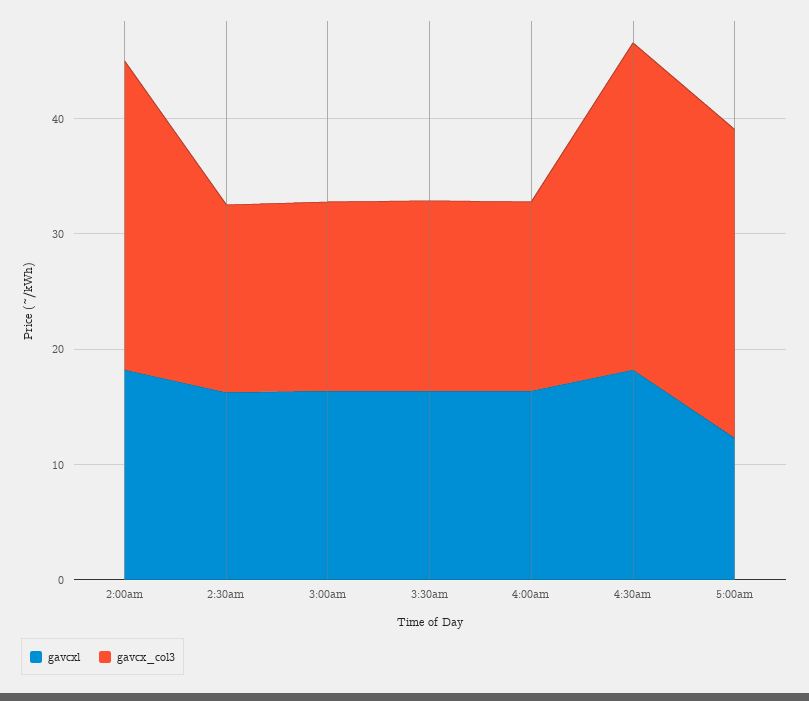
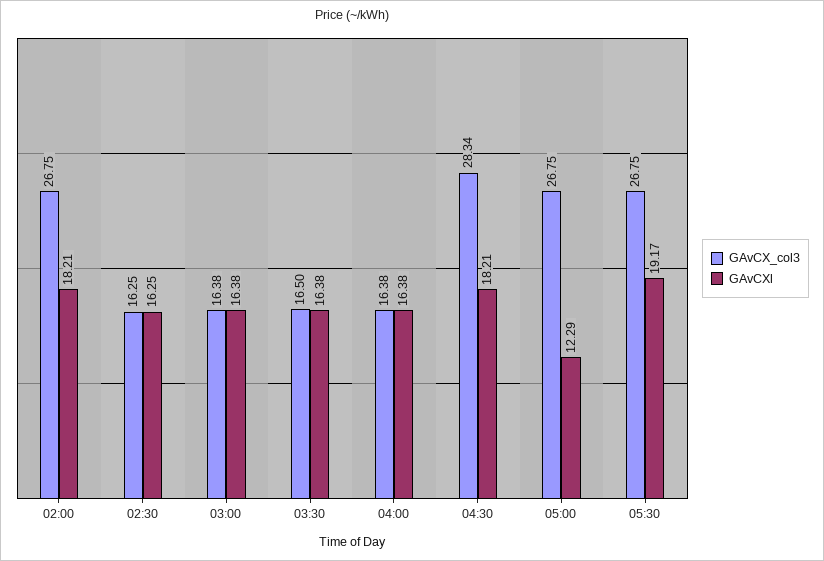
gavcx_col3, 05:30: none -> 26.75
gavcxl, 05:30: none -> 19.17

